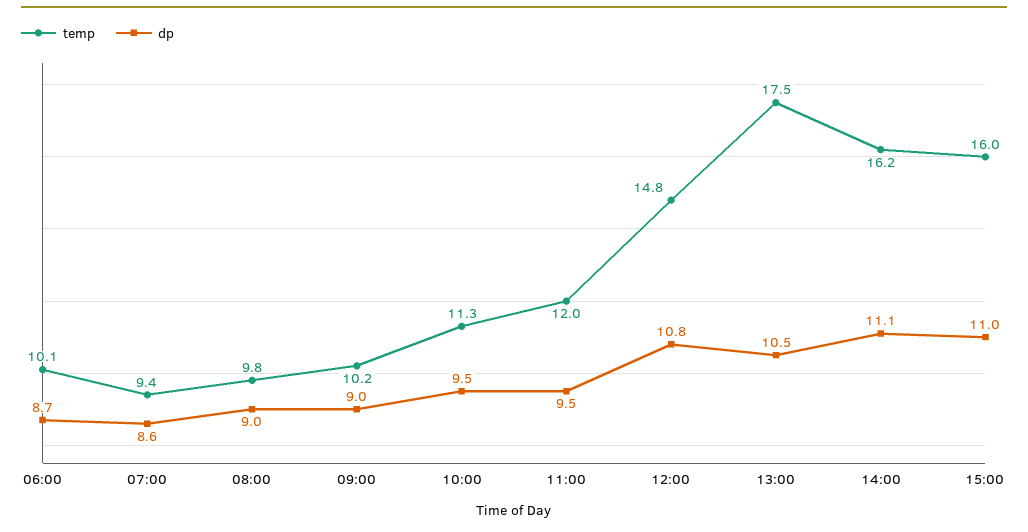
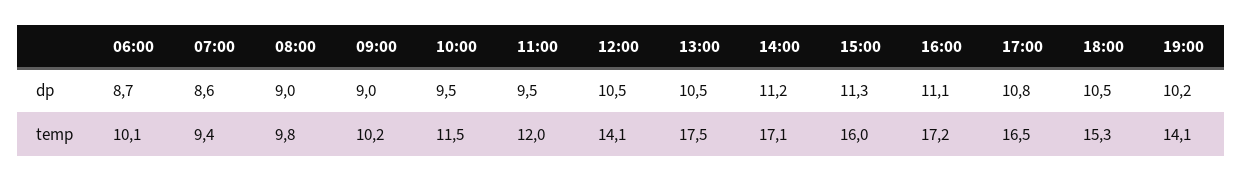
temp, 10:00: 11.3 -> 11.5
temp, 12:00: 14.8 -> 14.1
dp, 12:00: 10.8 -> 10.5
temp, 14:00: 16.2 -> 17.1
dp, 14:00: 11.1 -> 11.2
dp, 15:00: 11 -> 11.3
dp, 16:00: none -> 11.1
dp, 17:00: none -> 10.8
dp, 18:00: none -> 10.5
dp, 19:00: none -> 10.2
temp, 16:00: none -> 17.2
temp, 17:00: none -> 16.5
temp, 18:00: none -> 15.3
temp, 19:00: none -> 14.1

